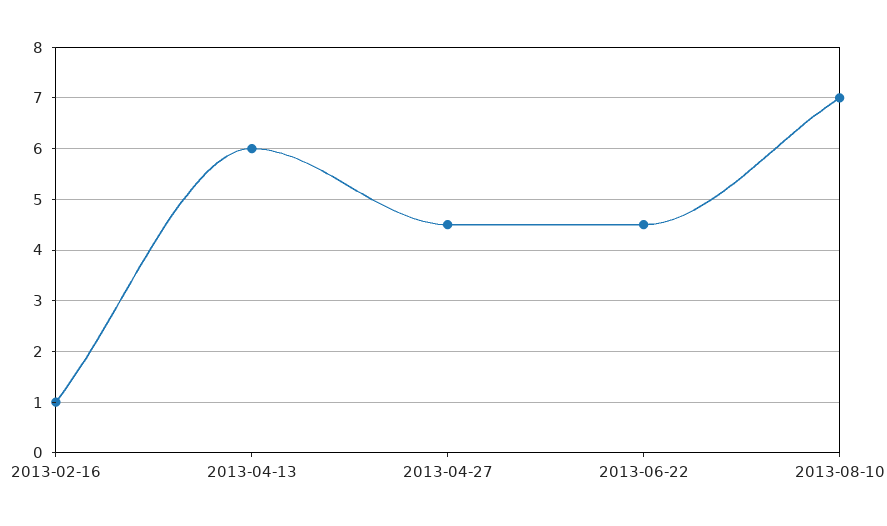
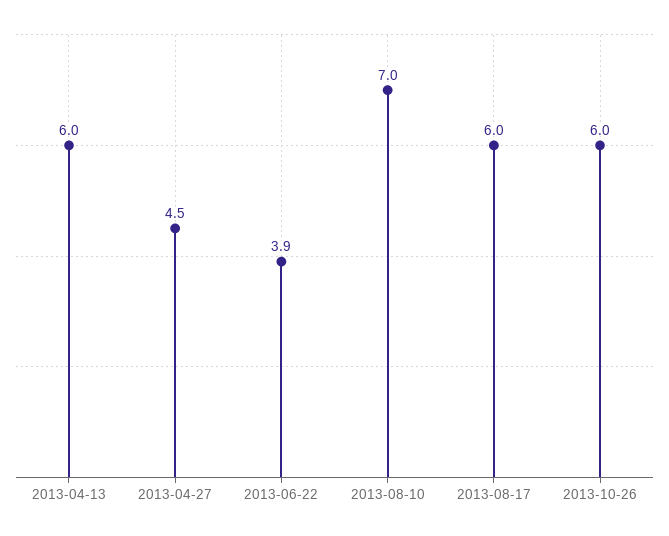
2013-02-16: 1 -> none
2013-06-22: 4.5 -> 3.9
2013-08-17: none -> 6
2013-10-26: none -> 6

